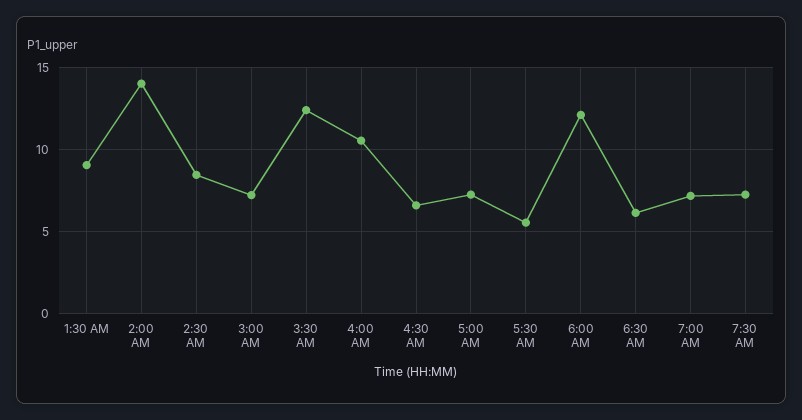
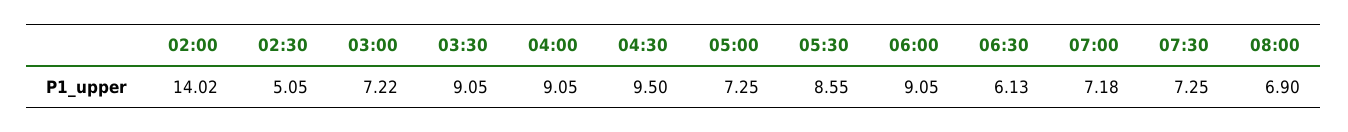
1:30 AM: 9 -> none
2:30 AM: 8.5 -> 5.05
3:30 AM: 12.5 -> 9.05
4:00 AM: 10.5 -> 9.05
4:30 AM: 6.5 -> 9.5
5:30 AM: 5.5 -> 8.55
6:00 AM: 12 -> 9.05
08:00: none -> 6.9

